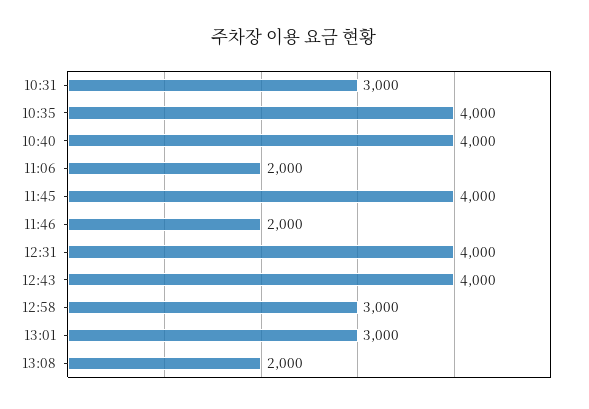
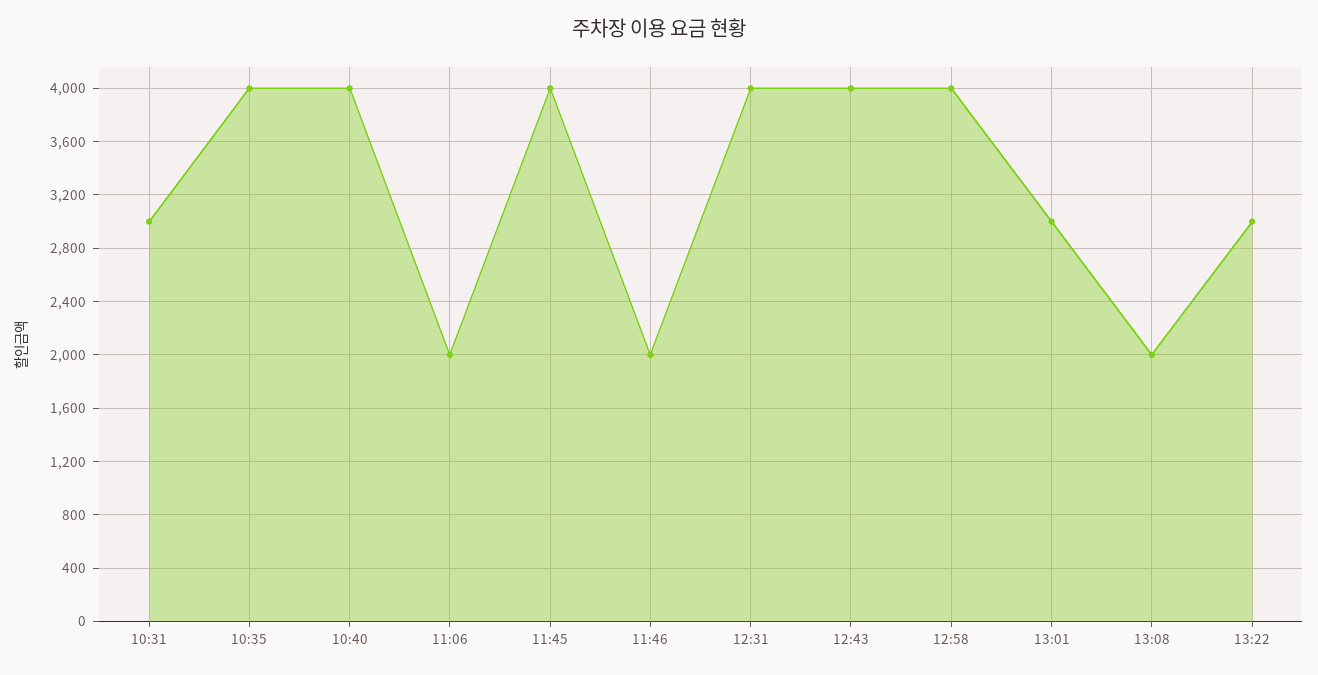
12:58: 3000 -> 4000
13:22: none -> 3000

